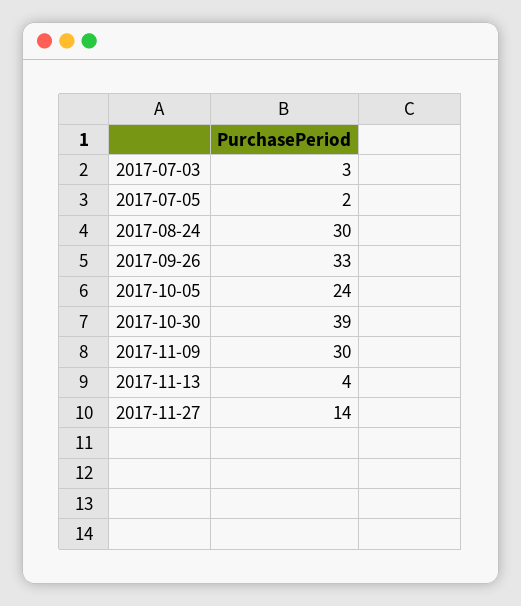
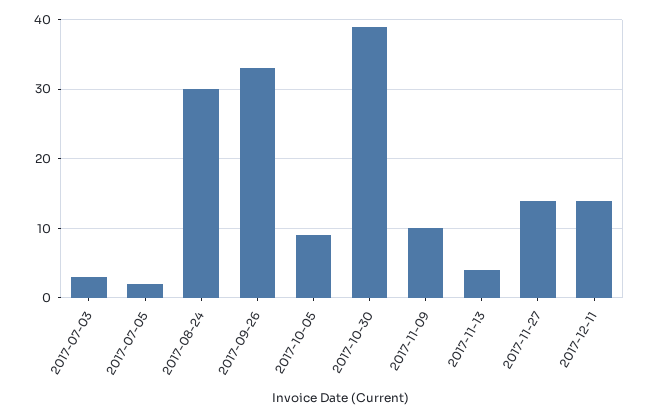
2017-10-05: 24 -> 9
2017-11-09: 30 -> 10
2017-12-11: none -> 14

